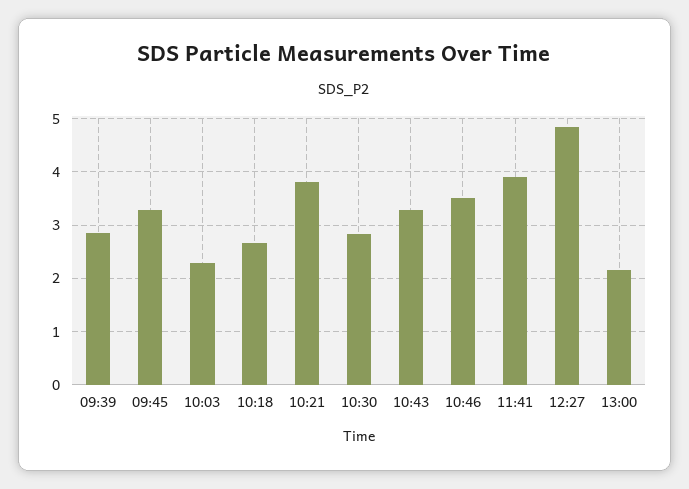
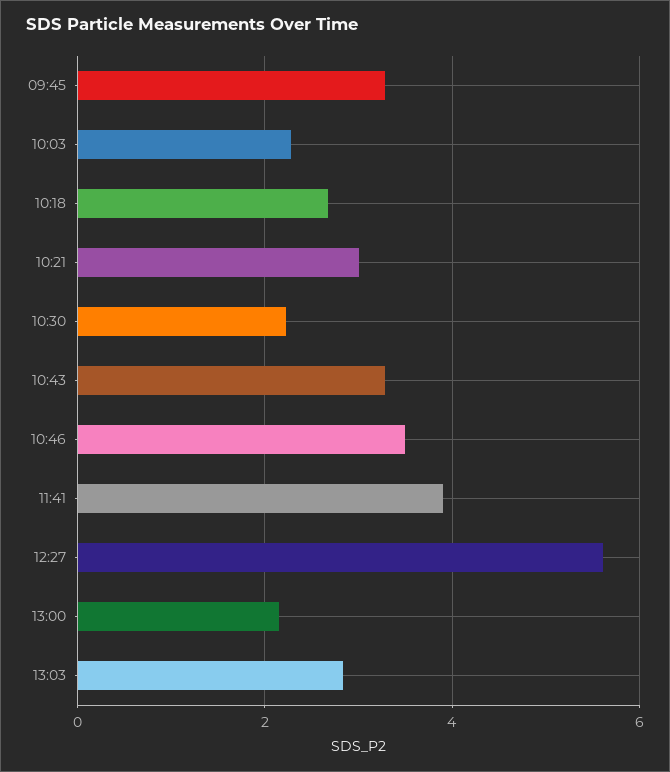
09:39: 2.8 -> none
10:21: 3.8 -> 3
10:30: 2.8 -> 2.2
12:27: 4.8 -> 5.6
13:03: none -> 2.8

